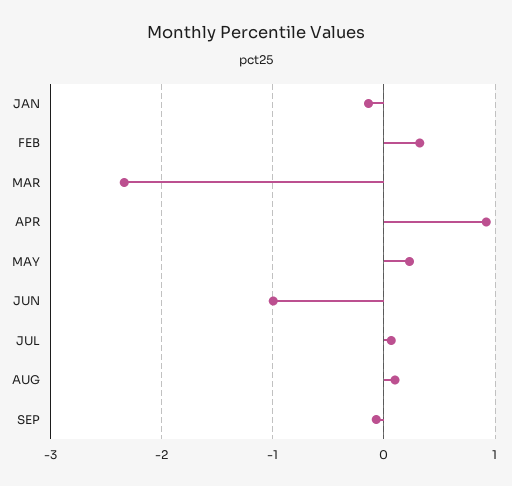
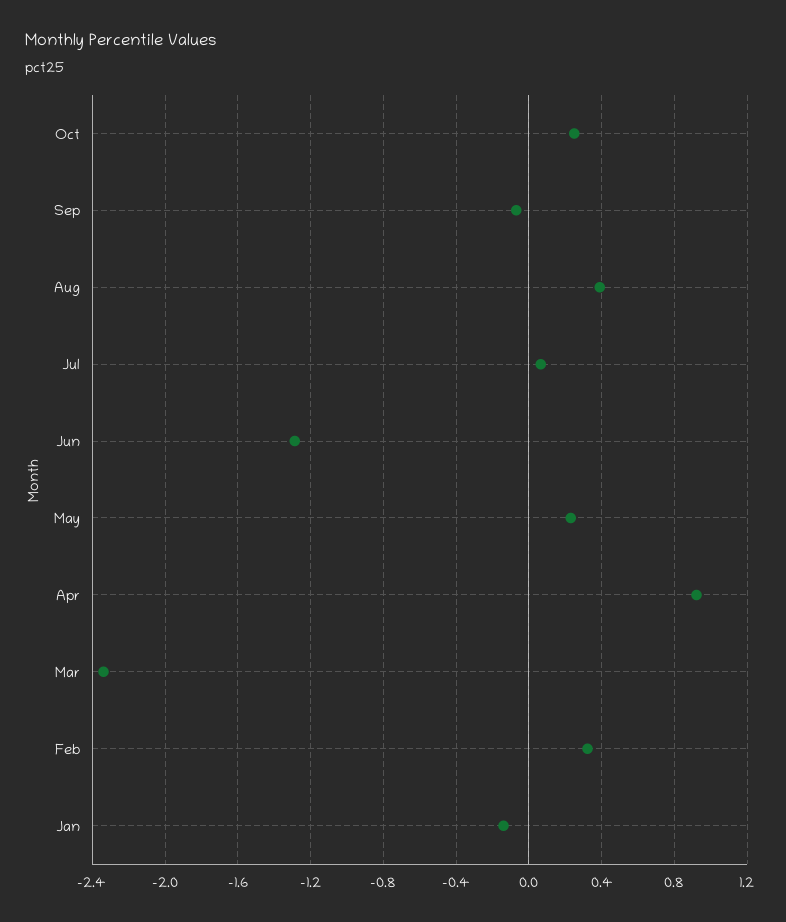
JUN: -1 -> -1.3
AUG: 0.1 -> 0.4
Oct: none -> 0.25

